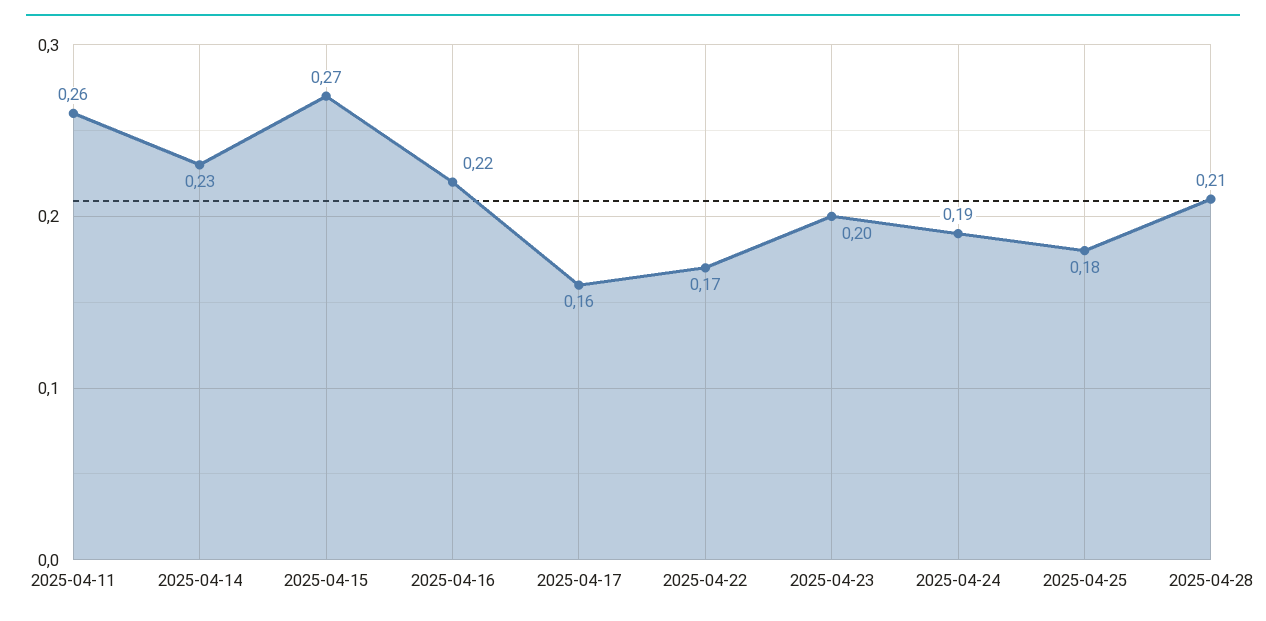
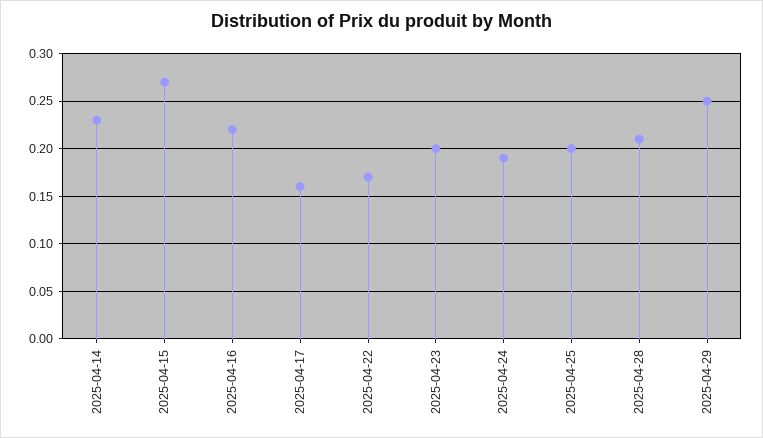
2025-04-11: 0.26 -> none
2025-04-25: 0.18 -> 0.2
2025-04-29: none -> 0.25

